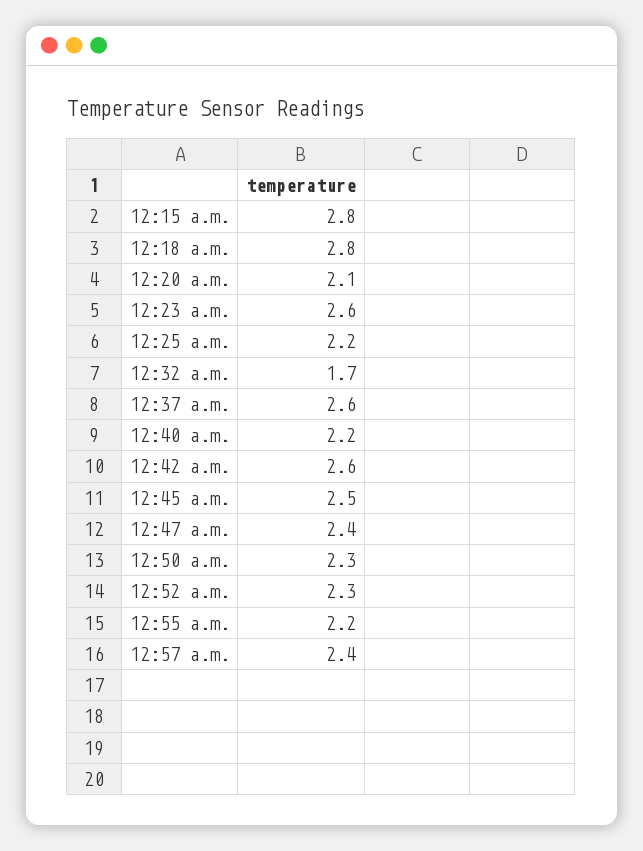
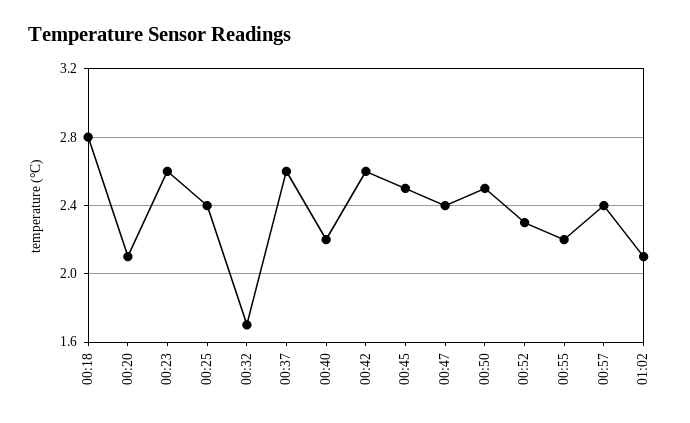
12:15 a.m.: 2.8 -> none
12:25 a.m.: 2.2 -> 2.4
12:50 a.m.: 2.3 -> 2.5
01:02: none -> 2.1

